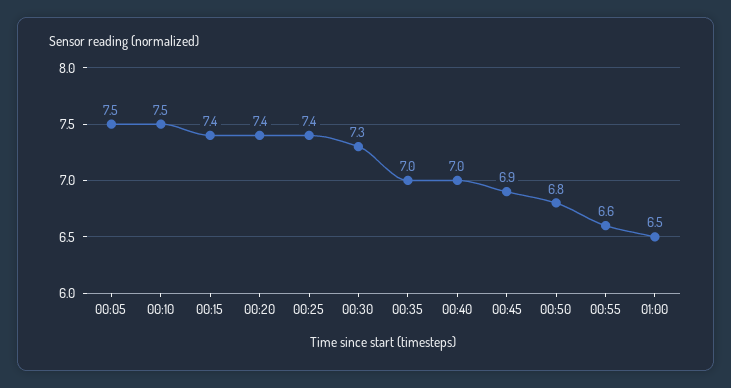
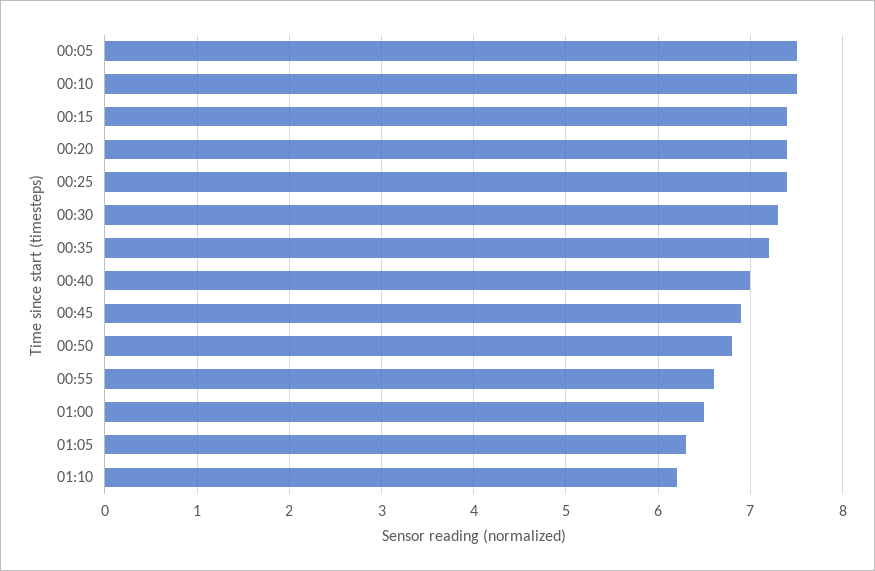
00:35: 7 -> 7.2
01:05: none -> 6.3
01:10: none -> 6.2

